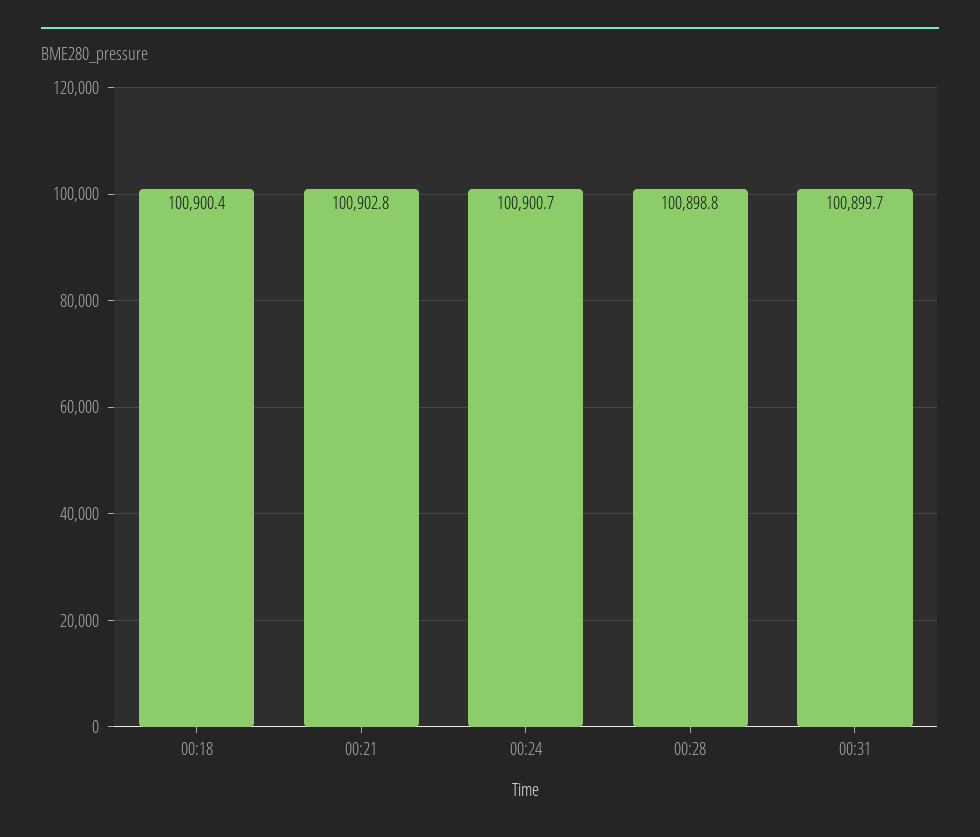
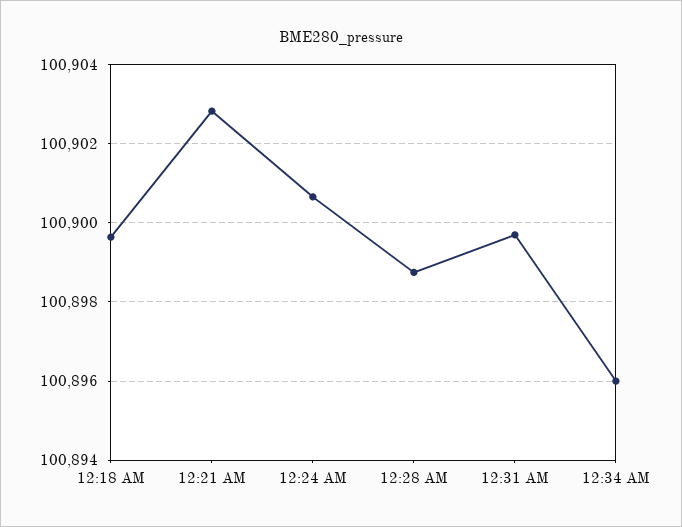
00:18: 100900.4 -> 100899.6
12:34 AM: none -> 100896

